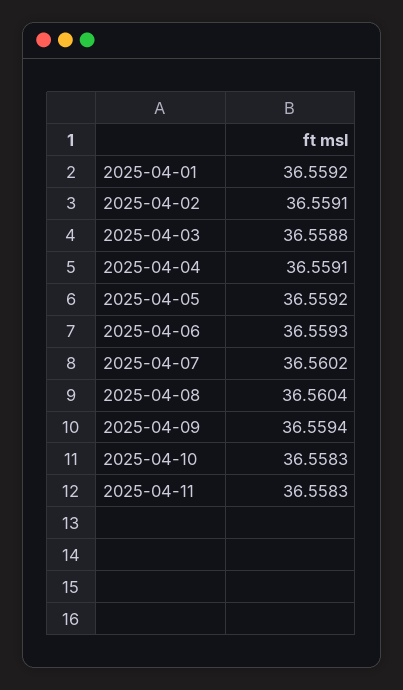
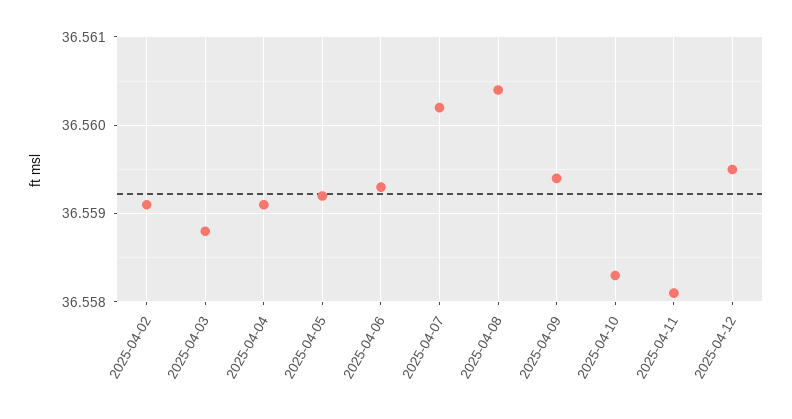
2025-04-01: 36.5592 -> none
2025-04-11: 36.5583 -> 36.5581
2025-04-12: none -> 36.5595

